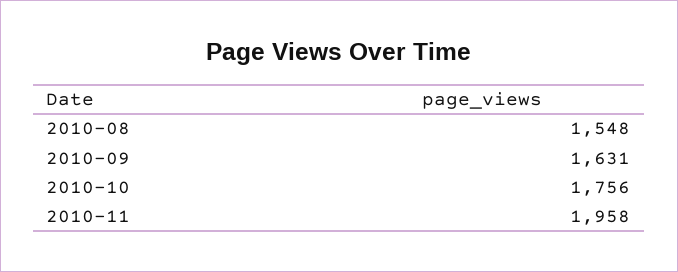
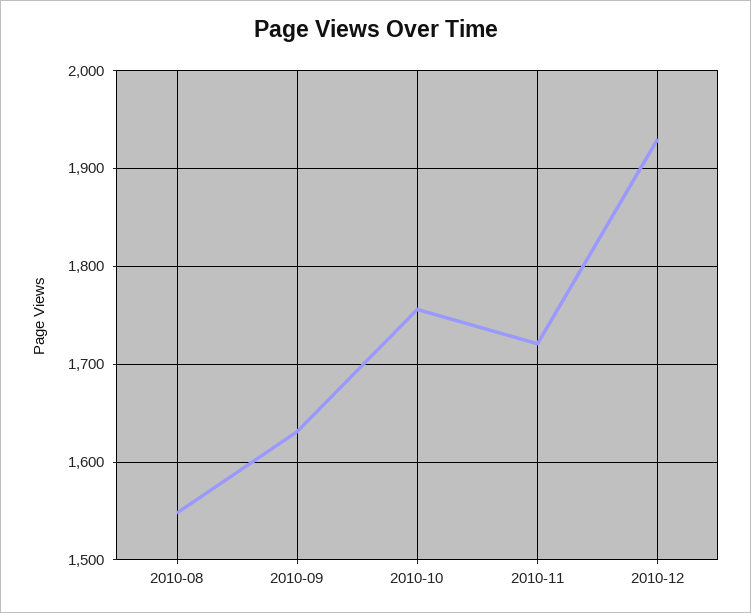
2010-11: 1958 -> 1720
2010-12: none -> 1930

